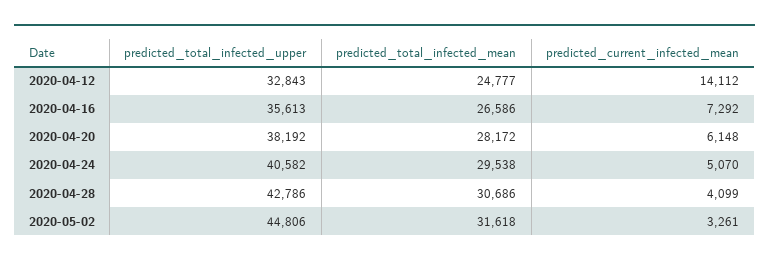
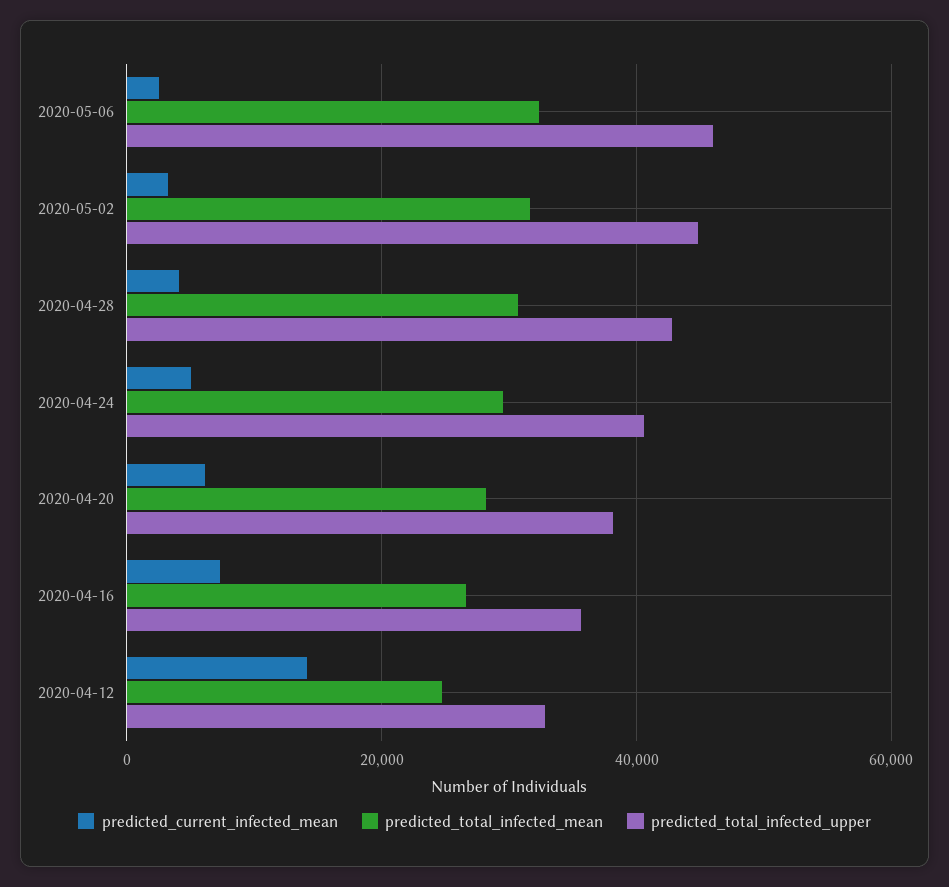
predicted_current_infected_mean, 2020-05-06: none -> 2000
predicted_total_infected_mean, 2020-05-06: none -> 32000
predicted_total_infected_upper, 2020-05-06: none -> 46000

